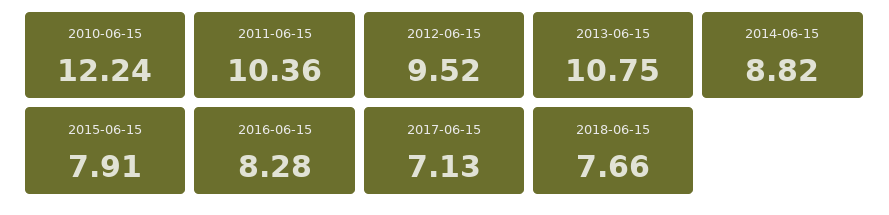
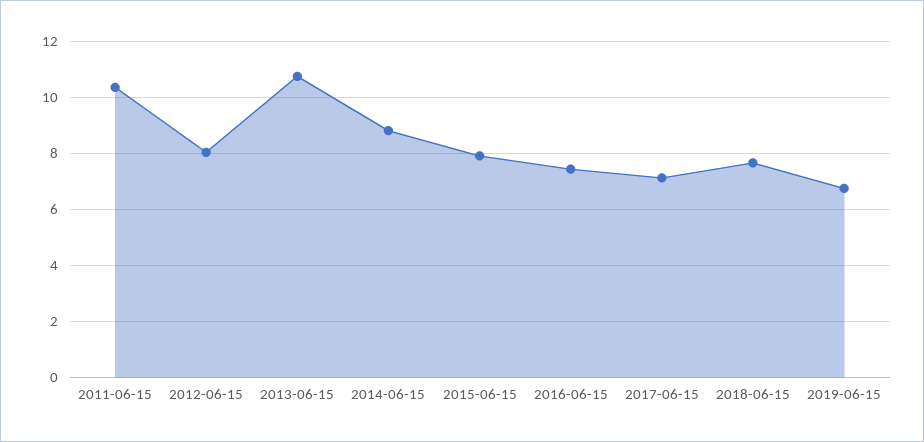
2010-06-15: 12.24 -> none
2012-06-15: 9.52 -> 8
2016-06-15: 8.28 -> 7.5
2019-06-15: none -> 6.75

